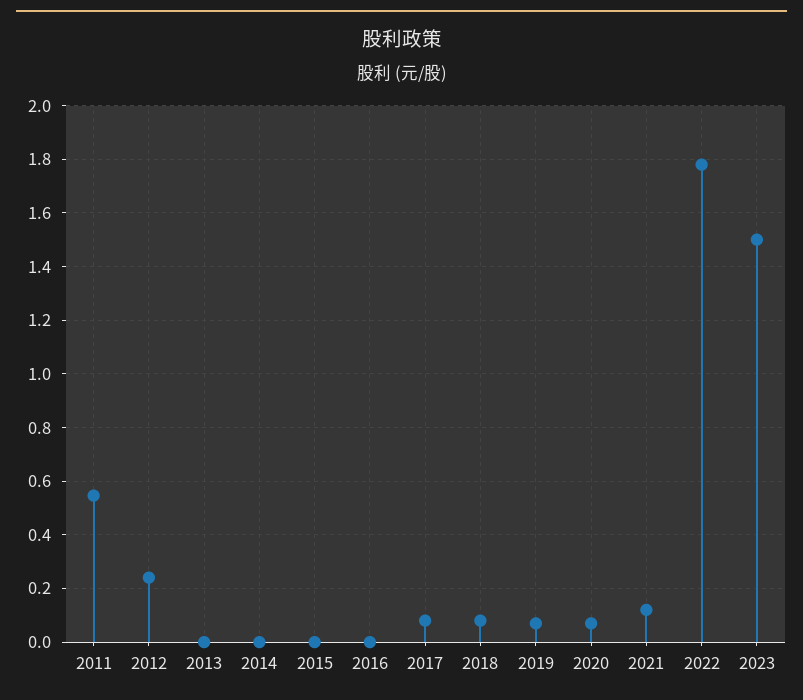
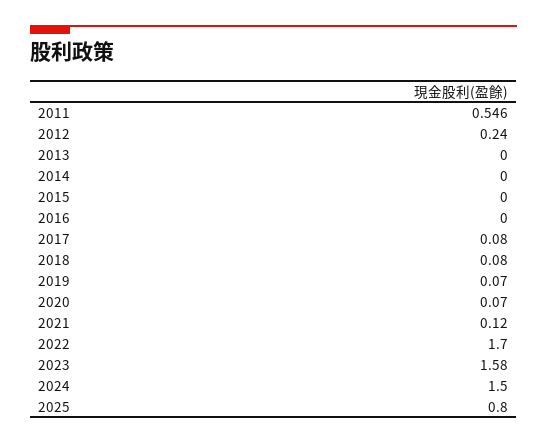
2022: 1.775 -> 1.7
2023: 1.5 -> 1.58
2024: none -> 1.5
2025: none -> 0.8

